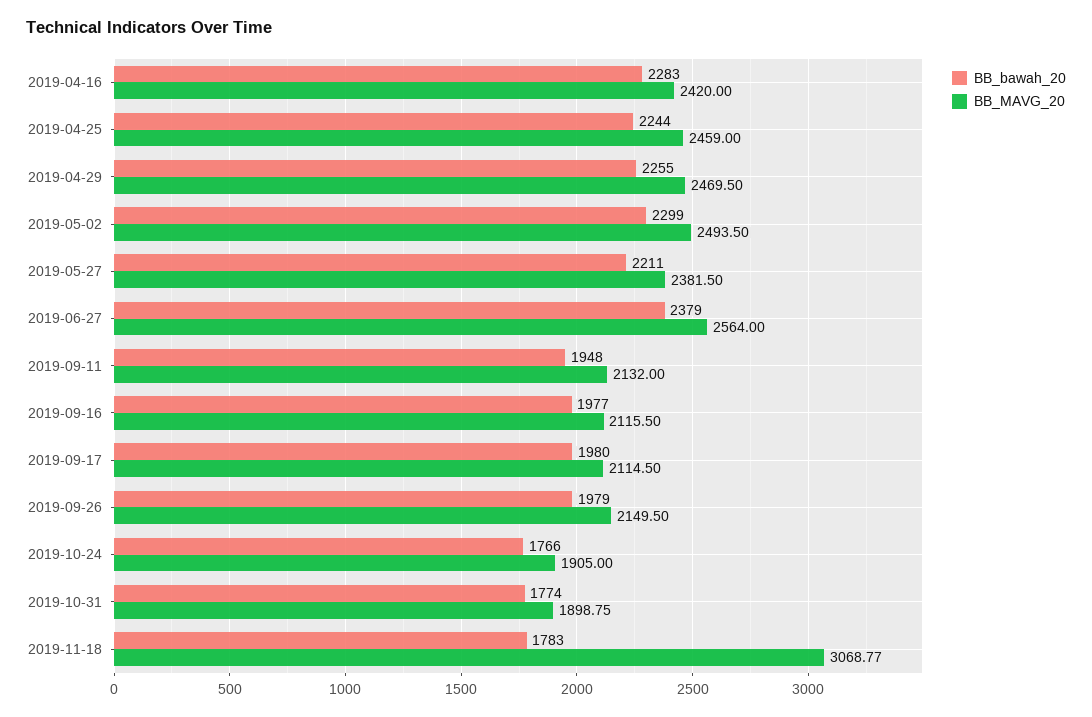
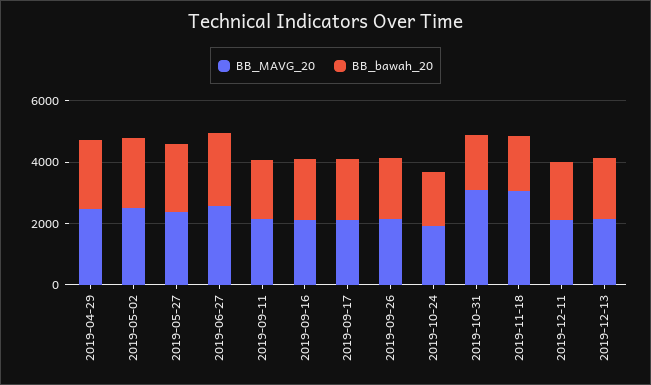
BB_bawah_20, 2019-04-16: 2283 -> none
BB_MAVG_20, 2019-04-16: 2420 -> none
BB_bawah_20, 2019-04-25: 2244 -> none
BB_MAVG_20, 2019-04-25: 2459 -> none
BB_MAVG_20, 2019-10-31: 1898.75 -> 3000
BB_MAVG_20, 2019-12-11: none -> 2000
BB_bawah_20, 2019-12-11: none -> 2000
BB_MAVG_20, 2019-12-13: none -> 2000
BB_bawah_20, 2019-12-13: none -> 2000

